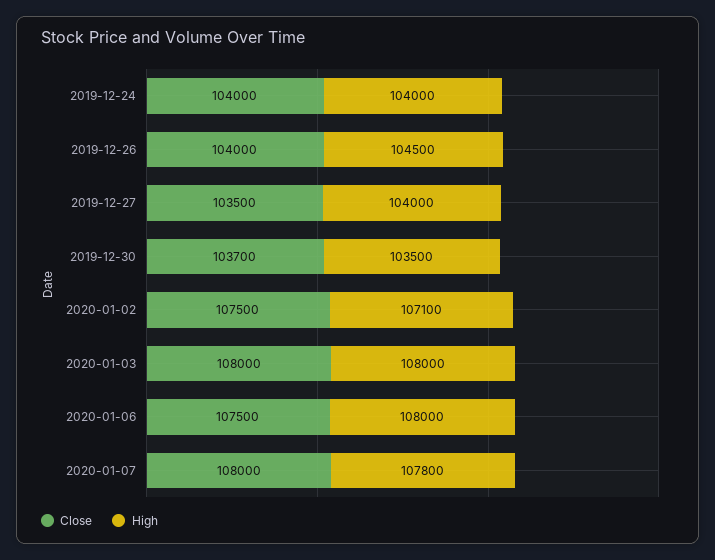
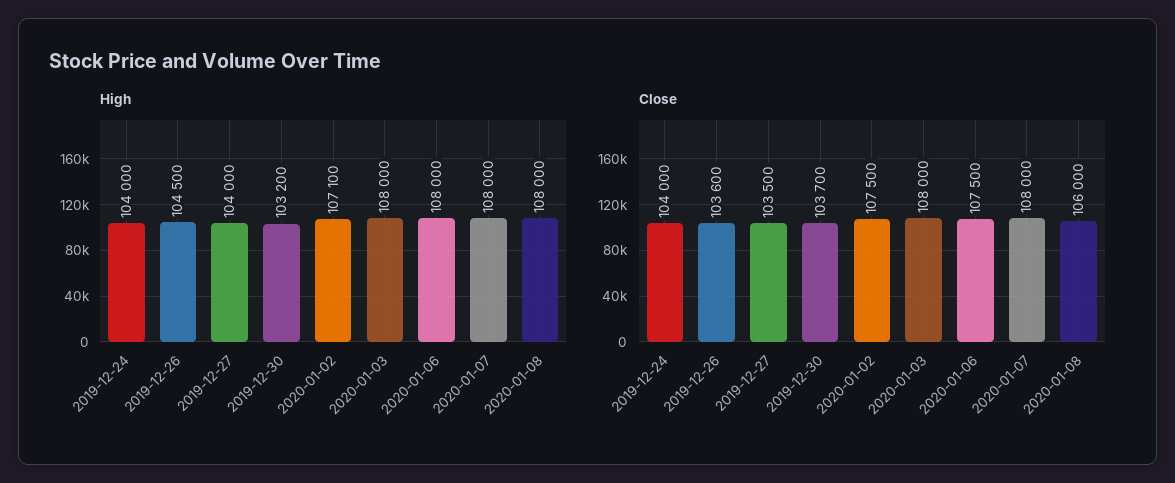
Close, 2019-12-26: 104000 -> 103600
High, 2019-12-30: 103500 -> 103200
High, 2020-01-07: 107800 -> 108000
High, 2020-01-08: none -> 108000
Close, 2020-01-08: none -> 106000

